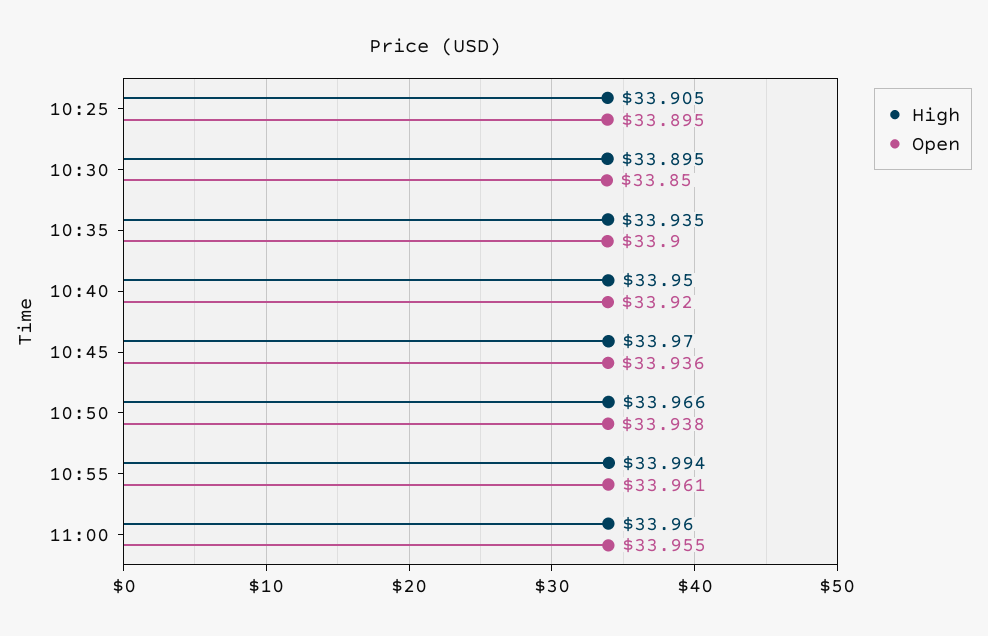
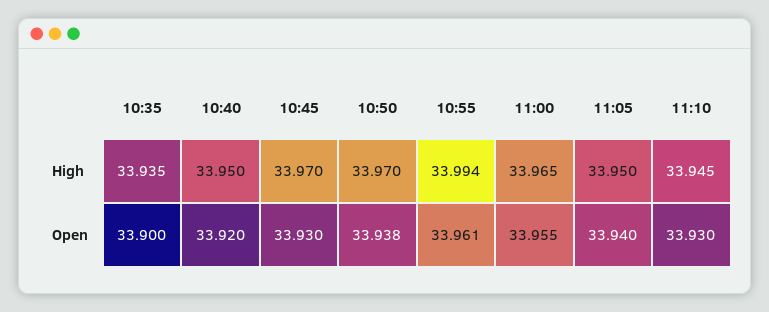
High, 10:25: 33.905 -> none
Open, 10:25: 33.895 -> none
High, 10:30: 33.895 -> none
Open, 10:30: 33.85 -> none
Open, 10:45: 33.936 -> 33.93
High, 10:50: 33.966 -> 33.97
High, 11:00: 33.96 -> 33.965
High, 11:05: none -> 33.95
High, 11:10: none -> 33.945
Open, 11:05: none -> 33.94
Open, 11:10: none -> 33.93

